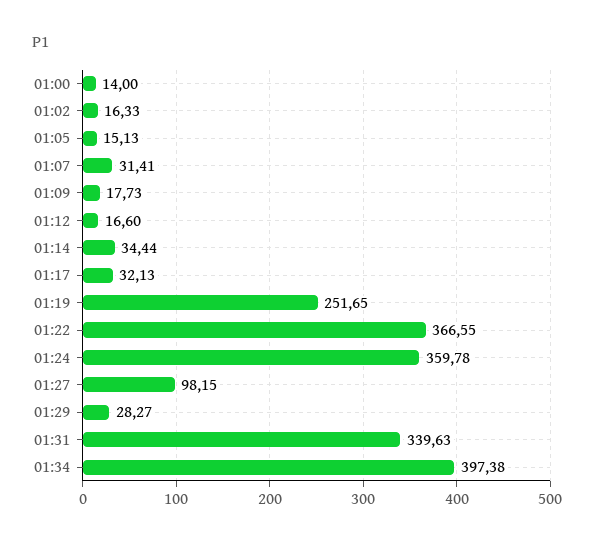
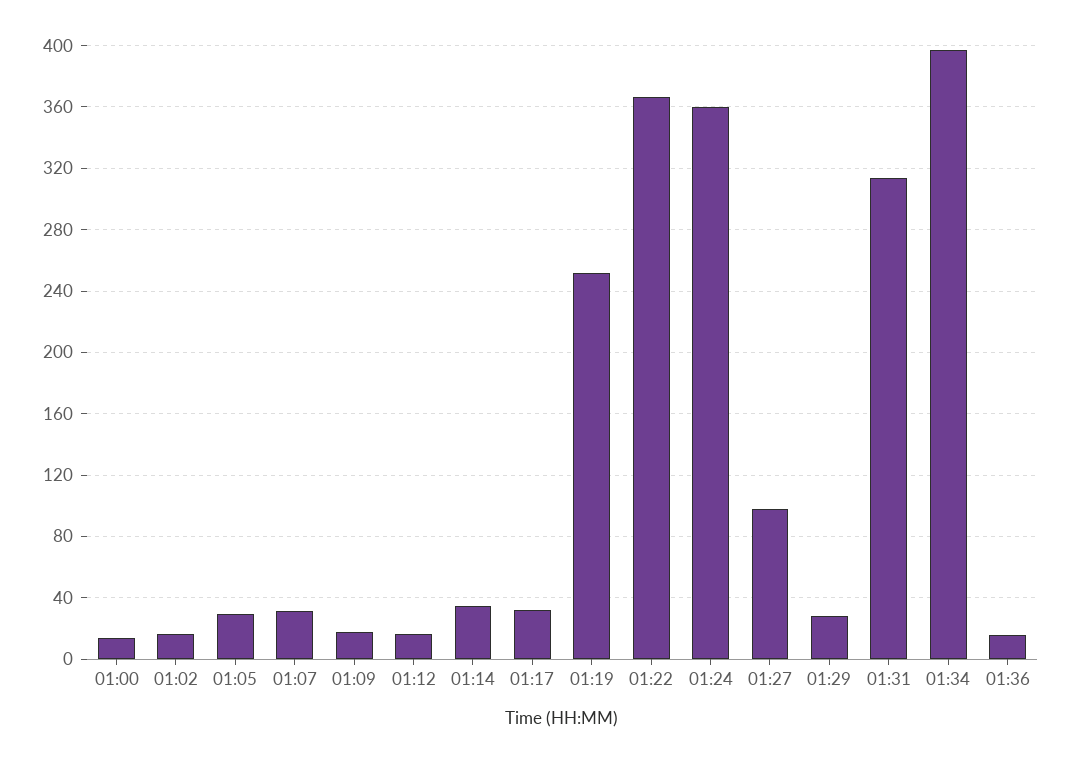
01:05: 15.13 -> 30
01:31: 339.63 -> 315
01:36: none -> 15

